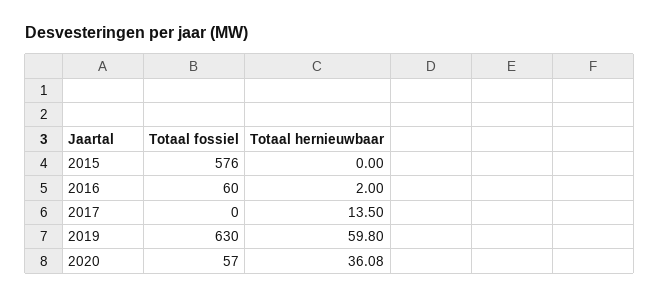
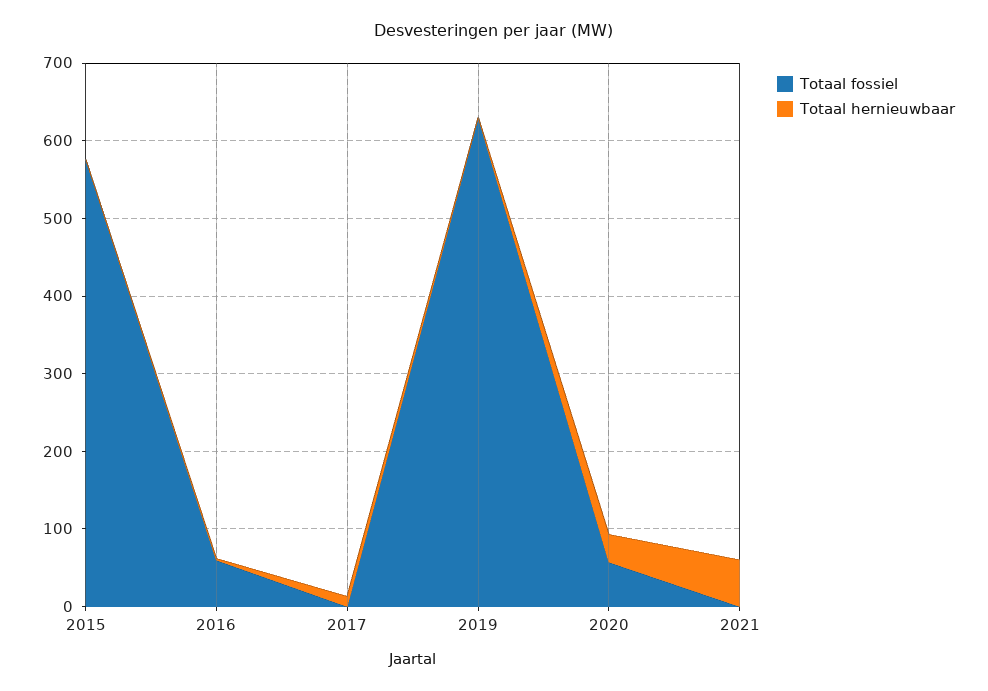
Totaal hernieuwbaar, 2019: 59.8 -> 0
Totaal fossiel, 2021: none -> 0
Totaal hernieuwbaar, 2021: none -> 60

